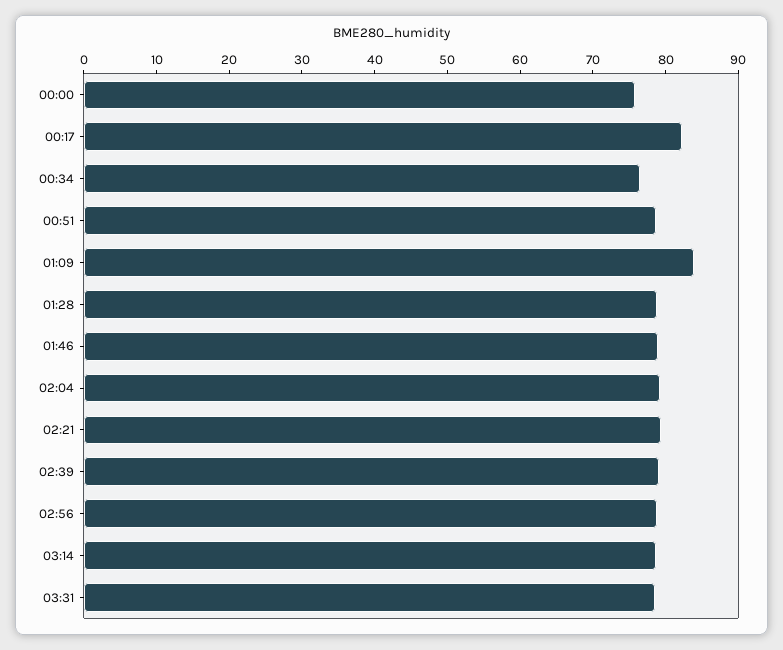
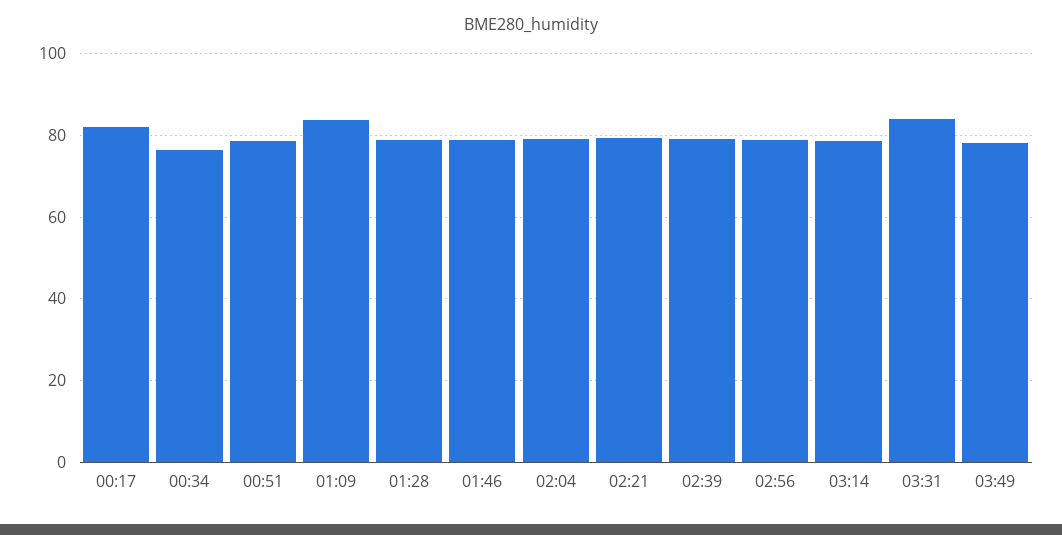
00:00: 76 -> none
03:31: 78 -> 84
03:49: none -> 78

